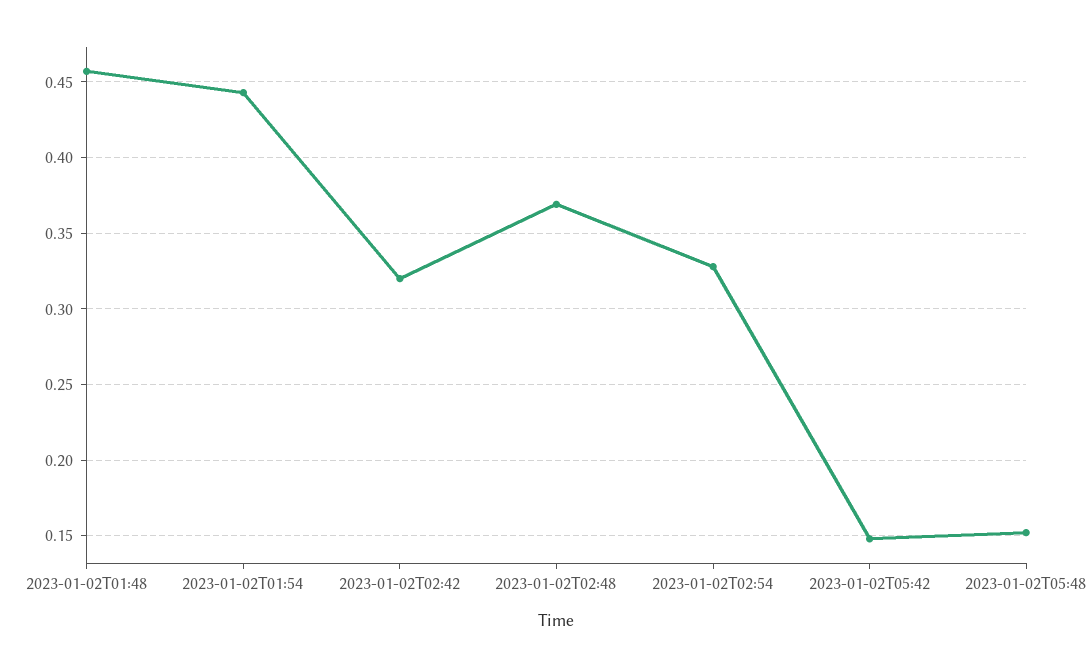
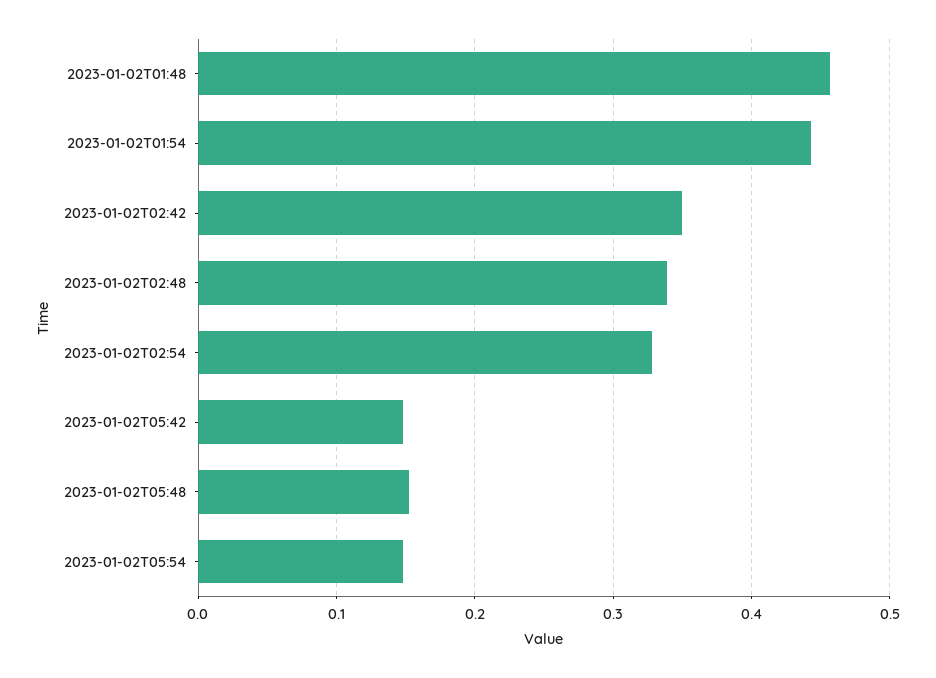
2023-01-02T02:42: 0.32 -> 0.35
2023-01-02T02:48: 0.37 -> 0.34
2023-01-02T05:54: none -> 0.15

